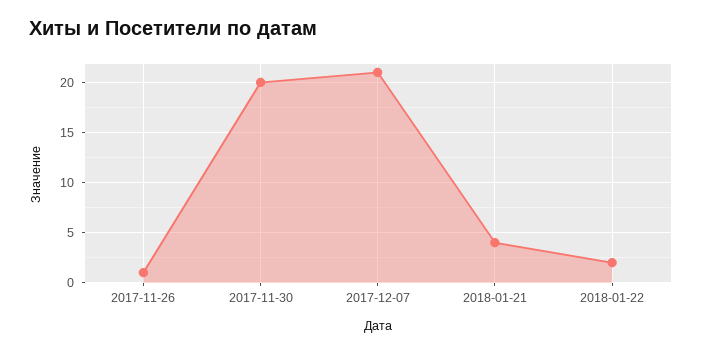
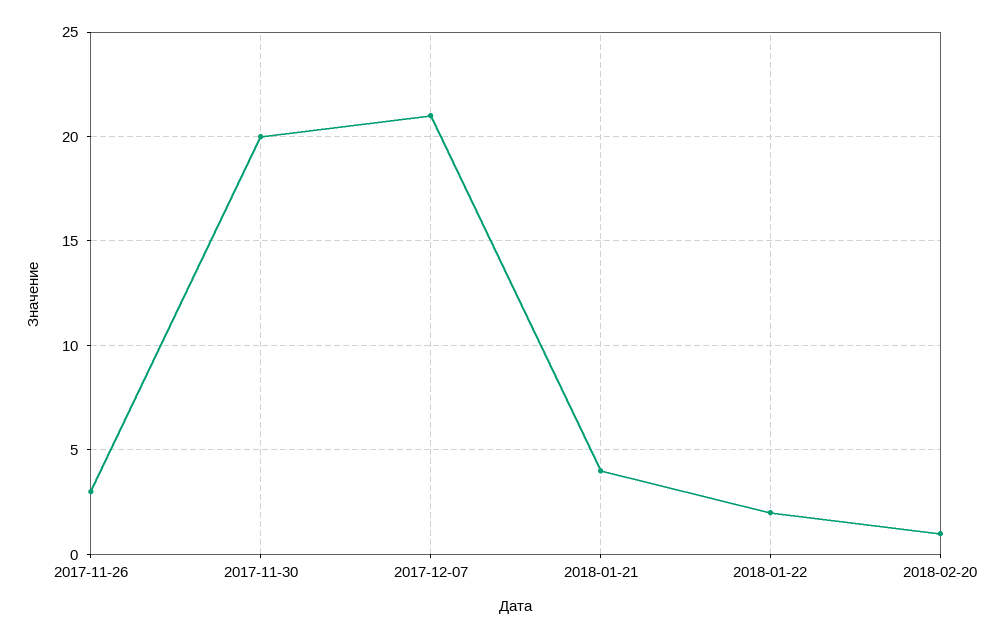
2017-11-26: 1 -> 3
2018-02-20: none -> 1

